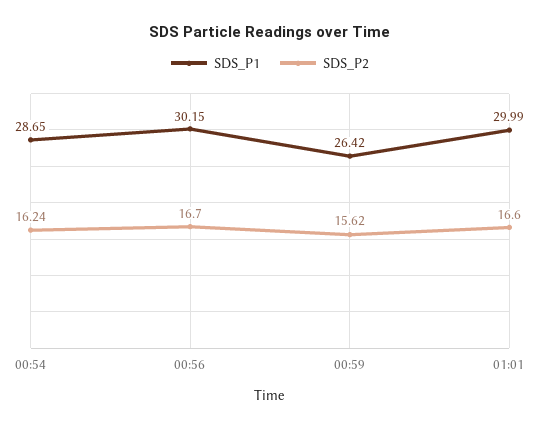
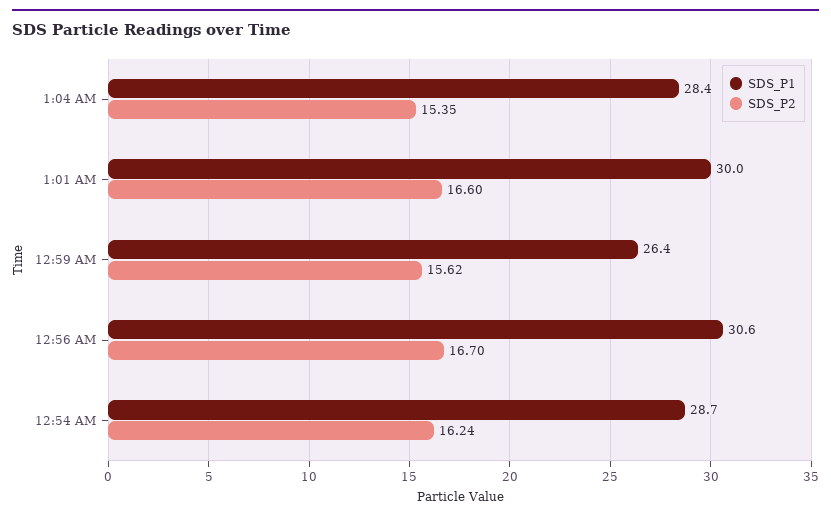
SDS_P1, 00:56: 30.15 -> 30.6
SDS_P1, 1:04 AM: none -> 28.4
SDS_P2, 1:04 AM: none -> 15.35

